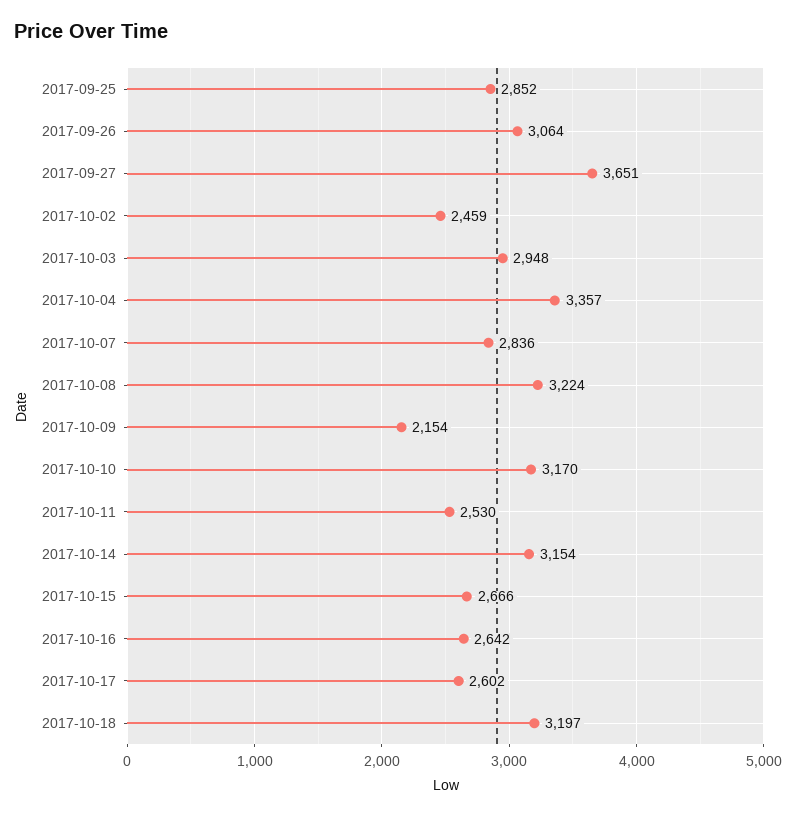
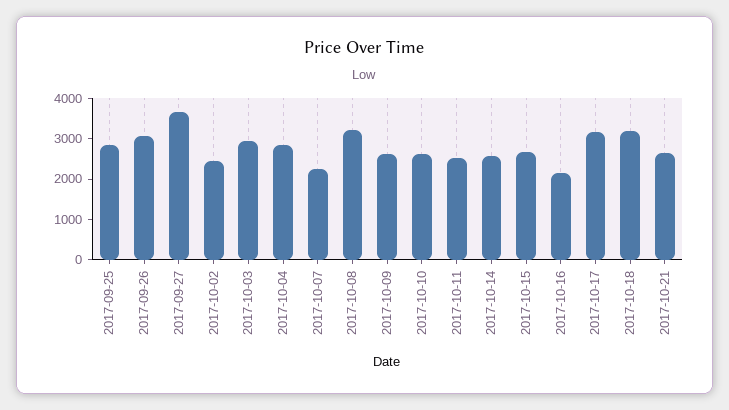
2017-10-04: 3357 -> 2800
2017-10-07: 2836 -> 2200
2017-10-09: 2154 -> 2600
2017-10-10: 3170 -> 2600
2017-10-14: 3154 -> 2600
2017-10-16: 2642 -> 2200
2017-10-17: 2602 -> 3200
2017-10-21: none -> 2600

